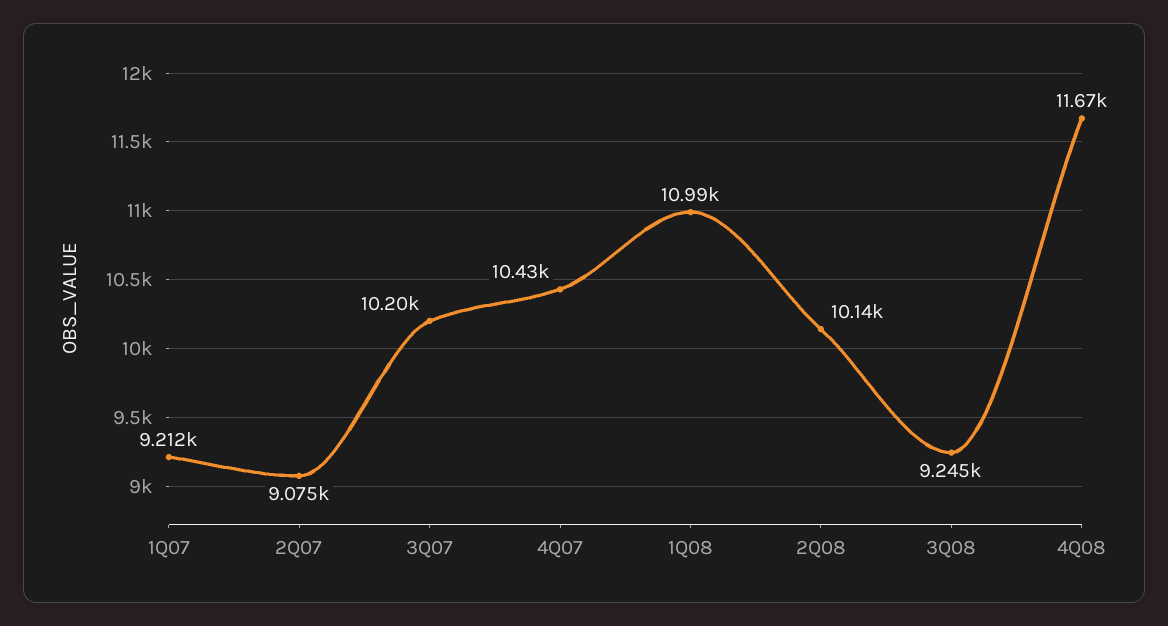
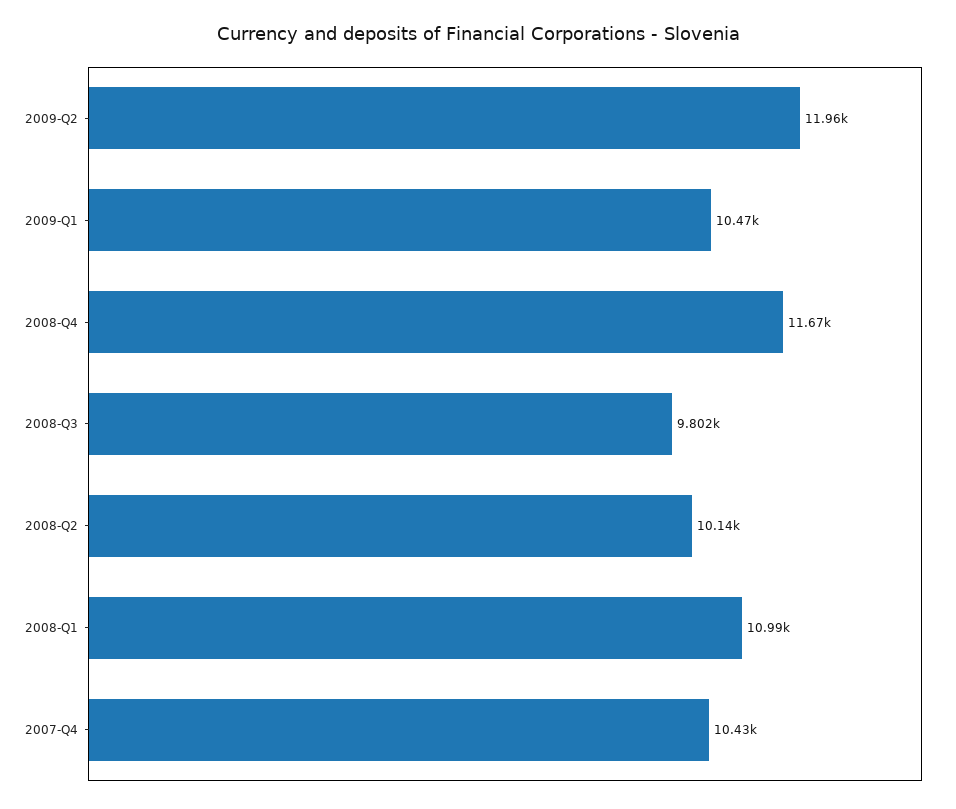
1Q07: 9212 -> none
2Q07: 9075 -> none
3Q07: 10200 -> none
3Q08: 9245 -> 9802
2009-Q2: none -> 11960
2009-Q1: none -> 10470

